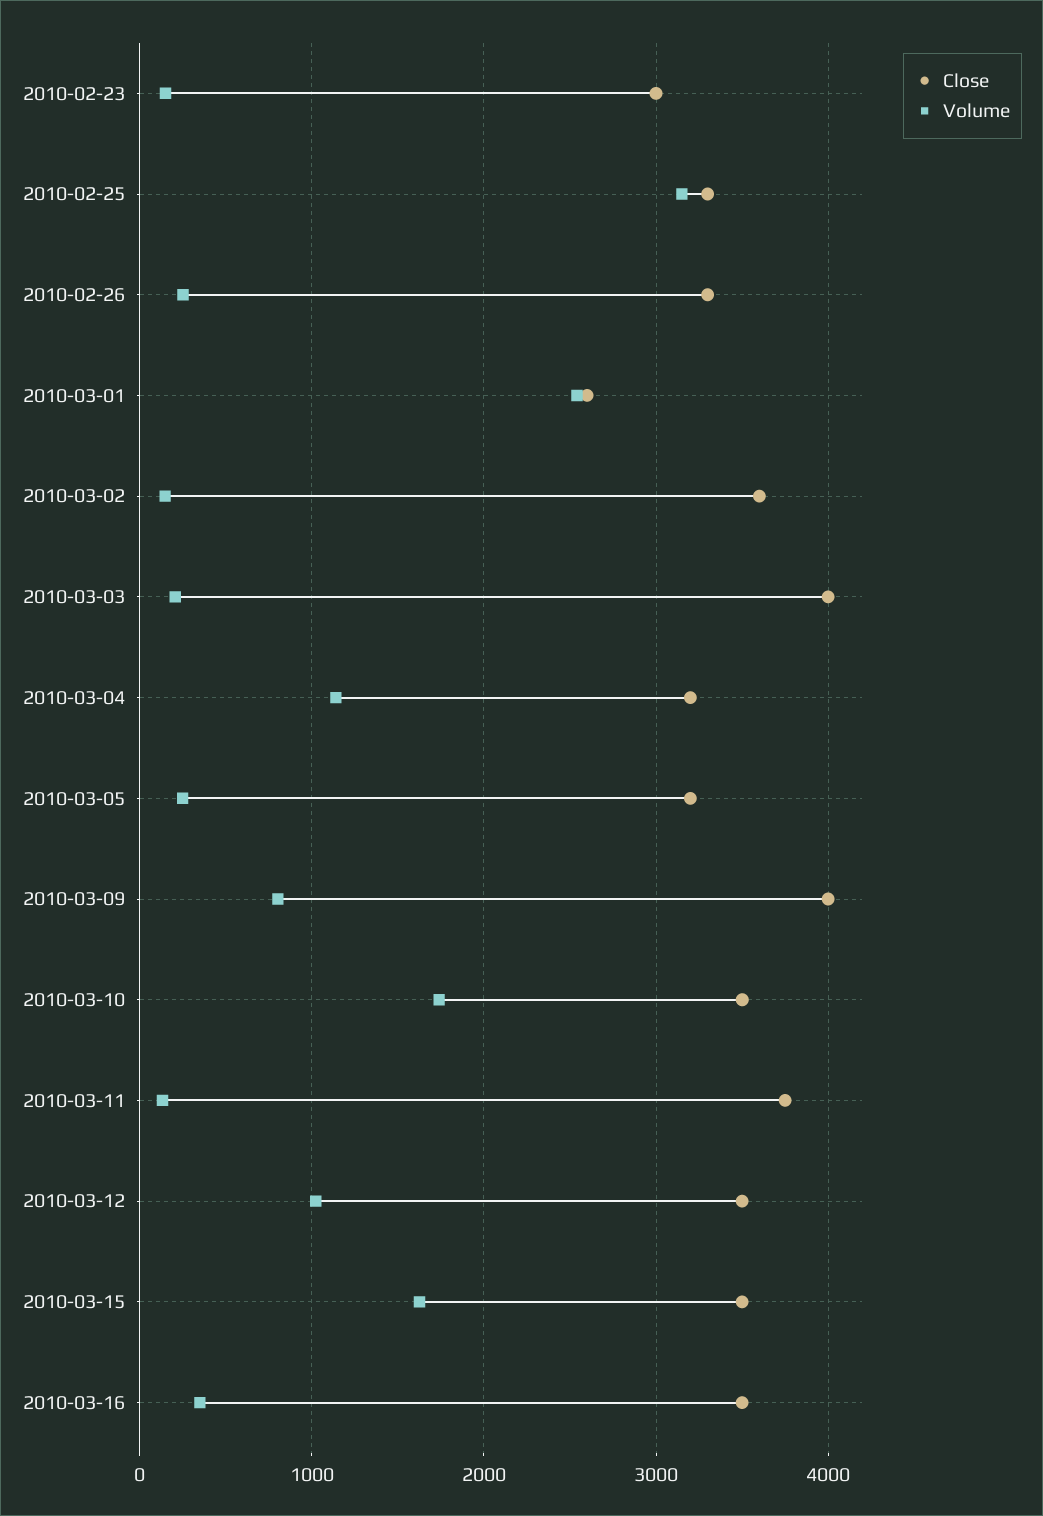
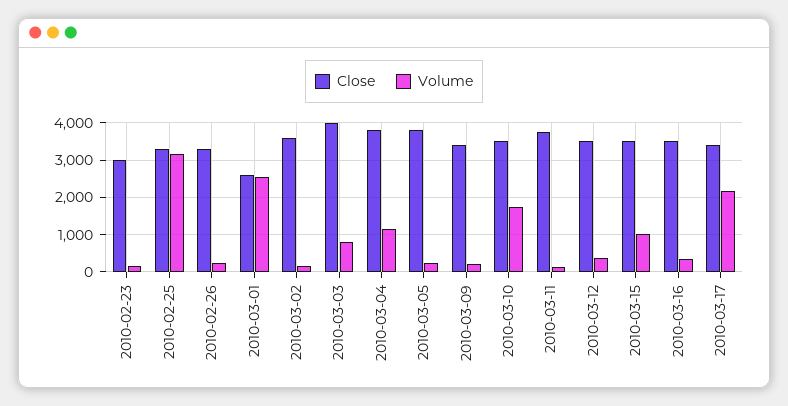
Volume, 2010-03-03: 200 -> 800
Close, 2010-03-04: 3200 -> 3800
Close, 2010-03-05: 3200 -> 3800
Close, 2010-03-09: 4000 -> 3400
Volume, 2010-03-09: 800 -> 200
Volume, 2010-03-12: 1000 -> 400
Volume, 2010-03-15: 1600 -> 1000
Close, 2010-03-17: none -> 3400
Volume, 2010-03-17: none -> 2200

